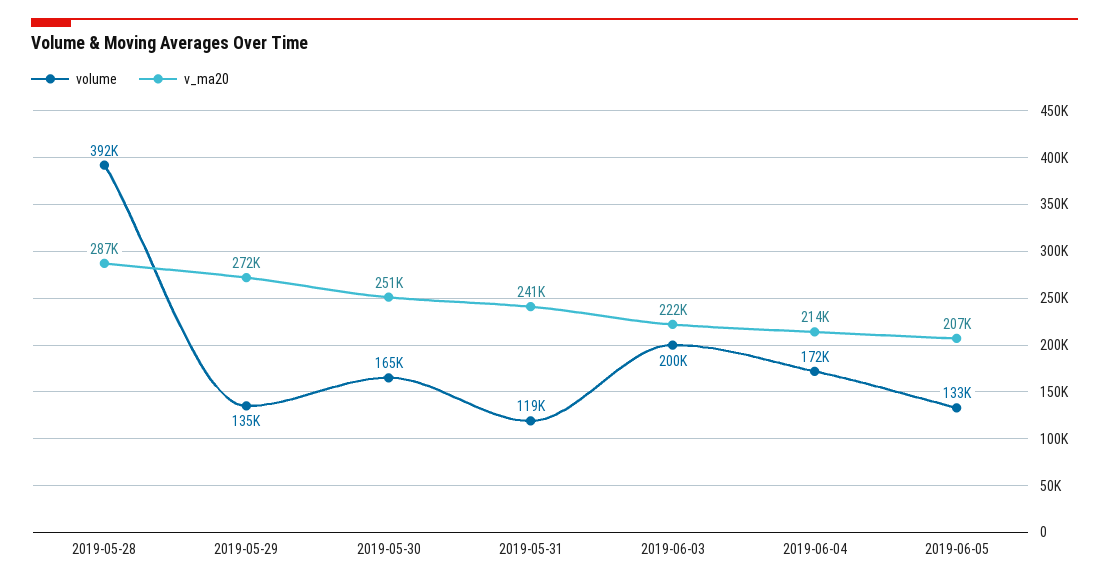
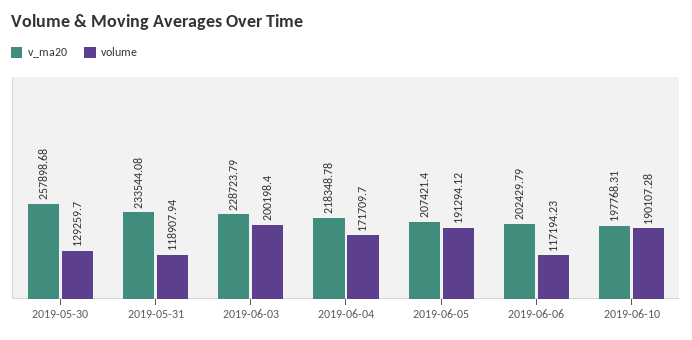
volume, 2019-05-28: 392000 -> none
v_ma20, 2019-05-28: 287000 -> none
volume, 2019-05-29: 135000 -> none
v_ma20, 2019-05-29: 272000 -> none
volume, 2019-05-30: 165000 -> 129259.7
v_ma20, 2019-05-30: 251000 -> 257898.68
v_ma20, 2019-05-31: 241000 -> 233544.08
v_ma20, 2019-06-03: 222000 -> 228723.79
v_ma20, 2019-06-04: 214000 -> 218348.78
volume, 2019-06-05: 133000 -> 191294.12
v_ma20, 2019-06-06: none -> 202429.79
volume, 2019-06-06: none -> 117194.23
v_ma20, 2019-06-10: none -> 197768.31
volume, 2019-06-10: none -> 190107.28

